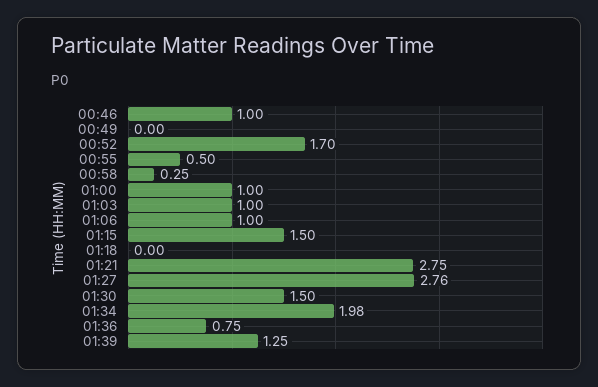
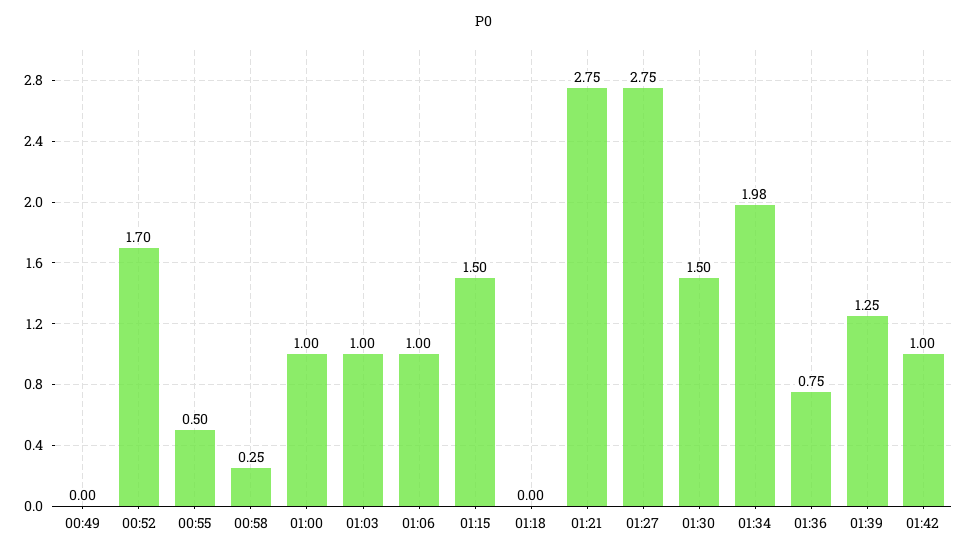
00:46: 1 -> none
01:27: 2.76 -> 2.75
01:42: none -> 1

